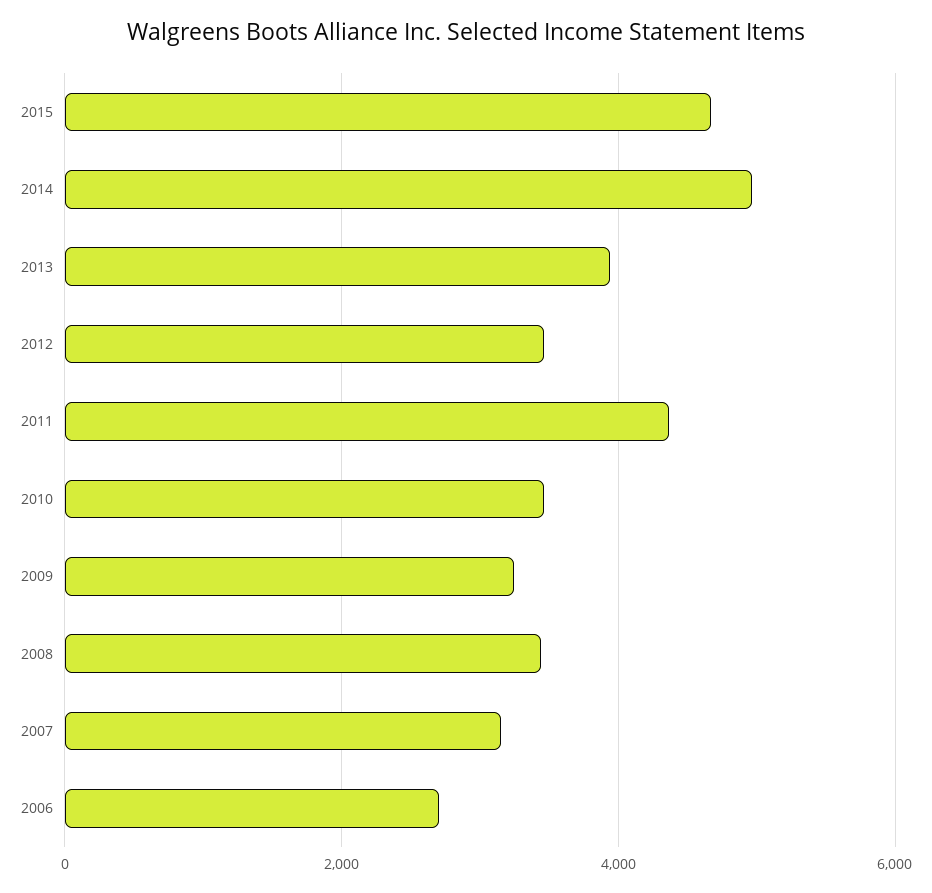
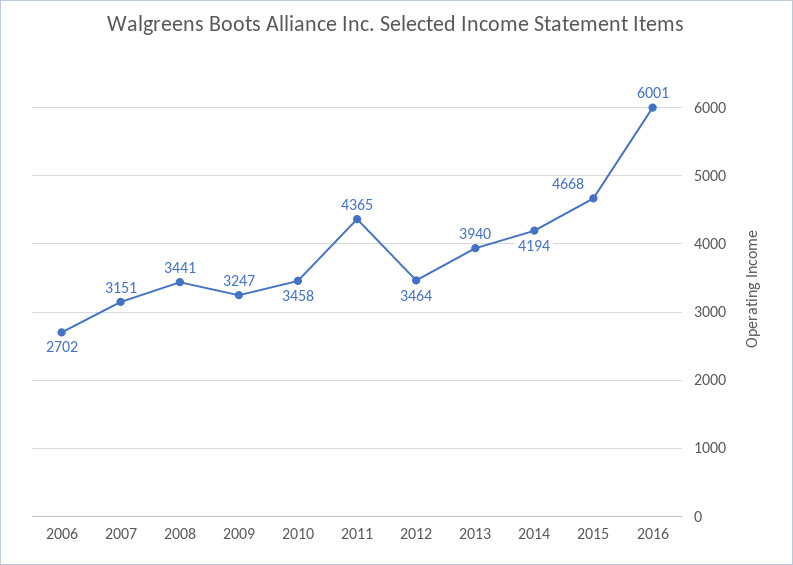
2014: 5000 -> 4194
2016: none -> 6001

